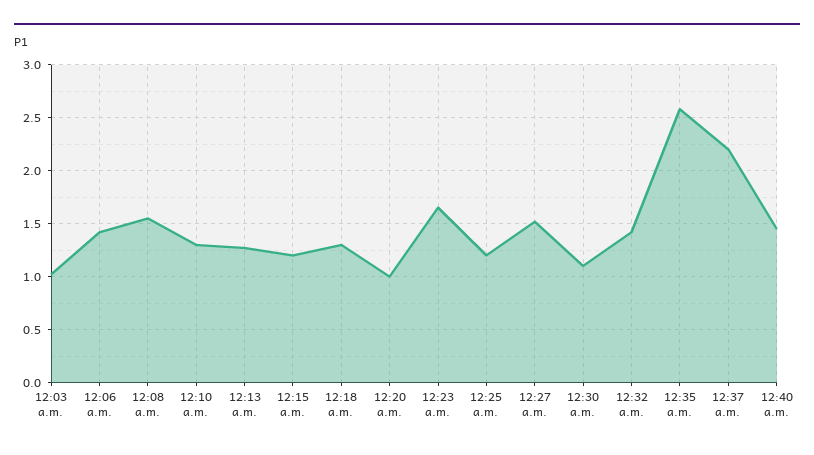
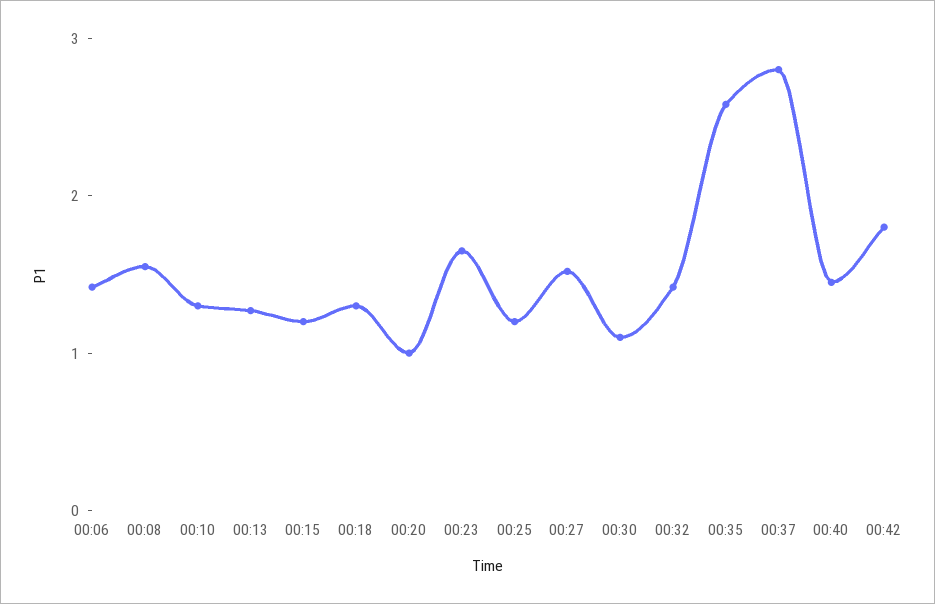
12:03 a.m.: 1 -> none
12:37 a.m.: 2.2 -> 2.8
00:42: none -> 1.8

